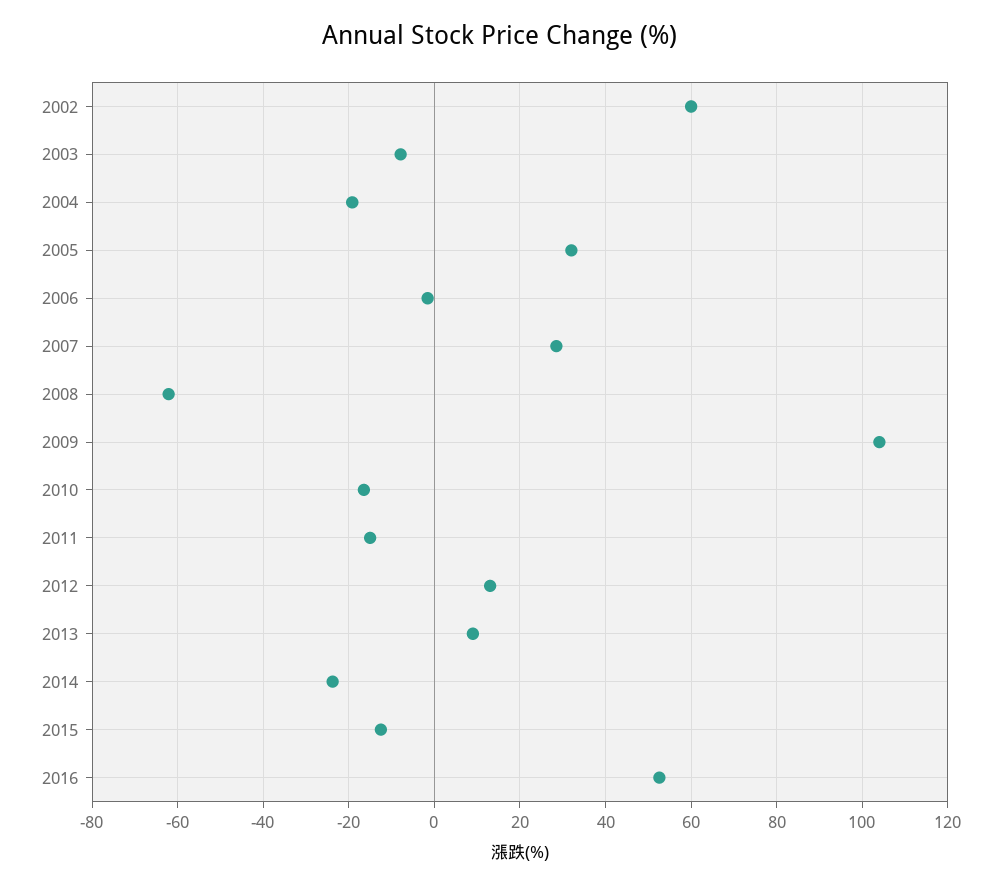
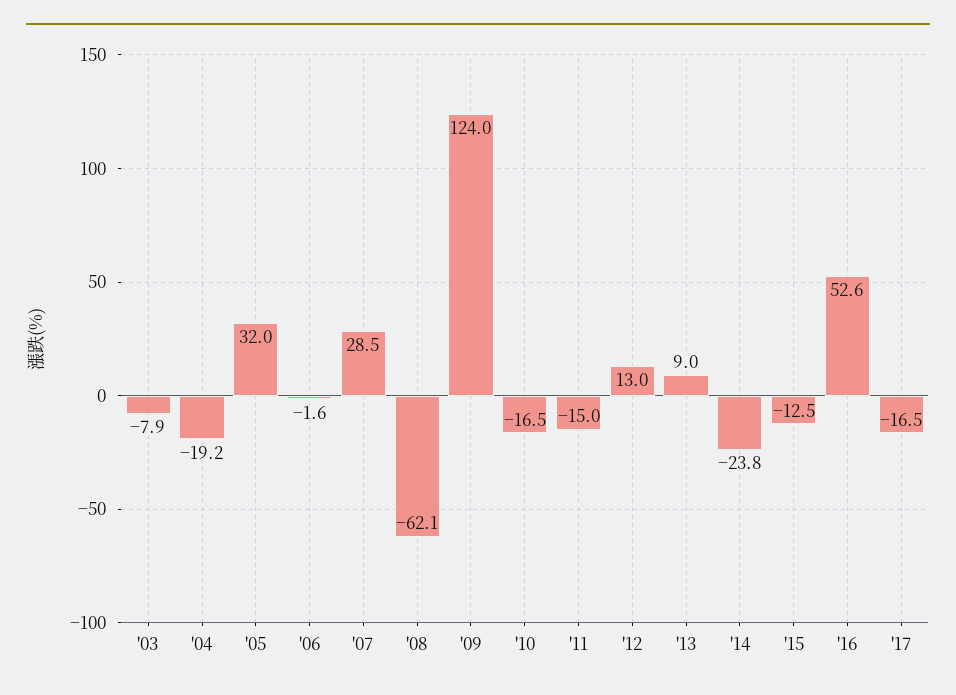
2002: 60 -> none
2009: 104 -> 124
'17: none -> -16.5

